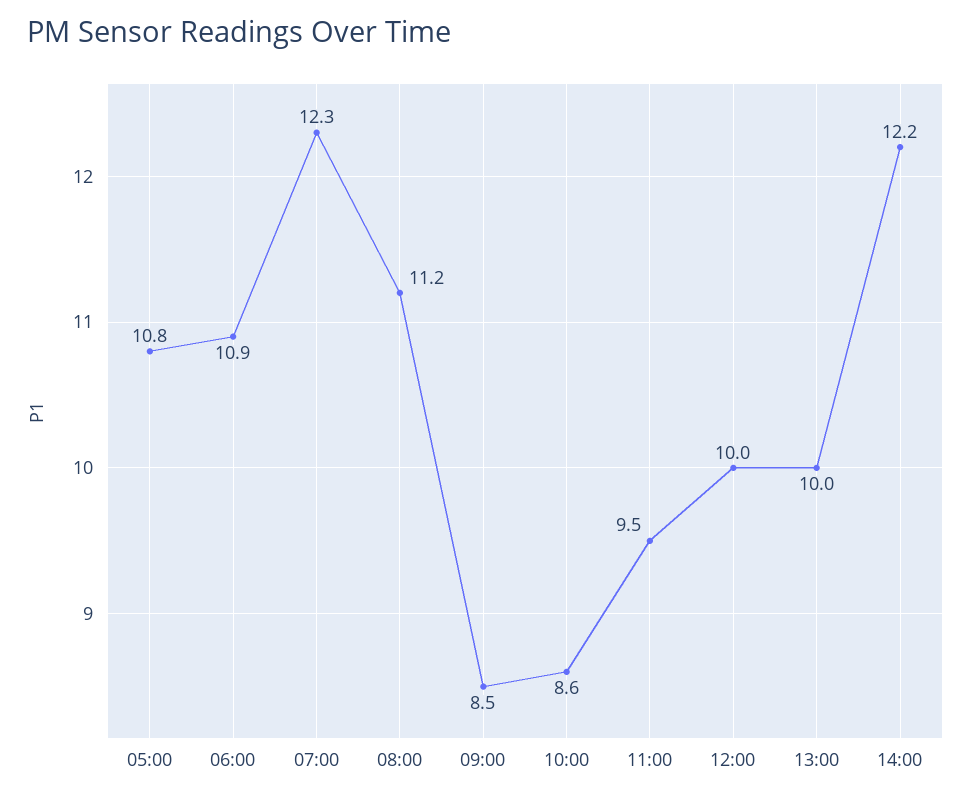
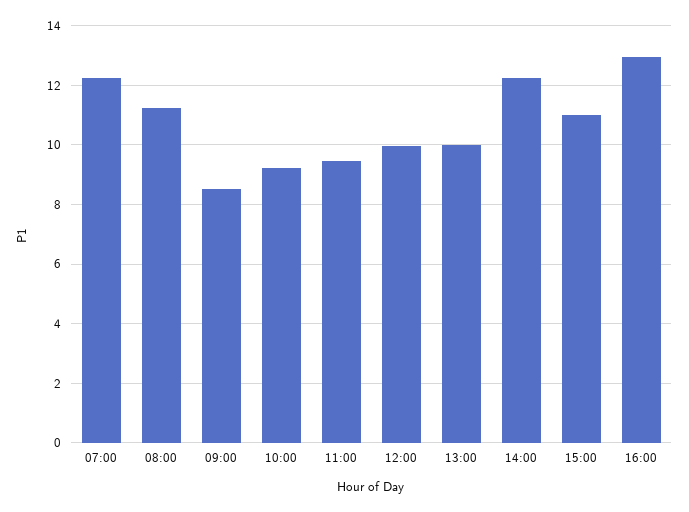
05:00: 10.8 -> none
06:00: 10.9 -> none
10:00: 8.6 -> 9.25
15:00: none -> 11
16:00: none -> 13

